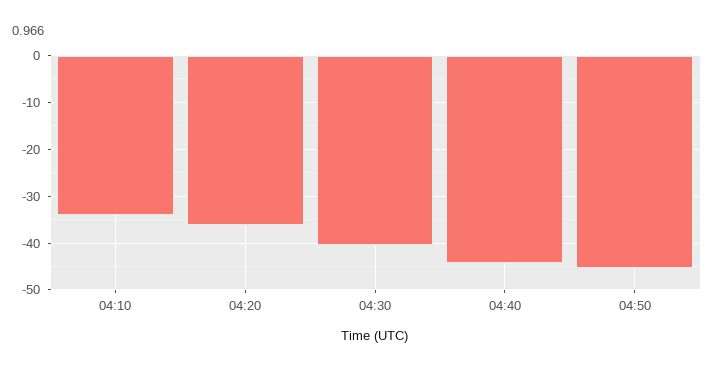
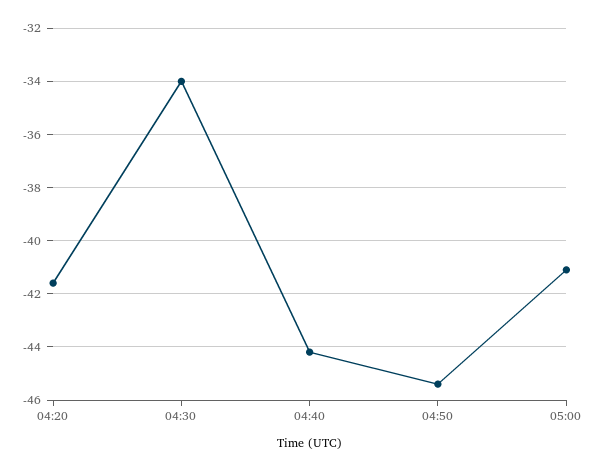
04:10: -34 -> none
04:20: -36 -> -41.5
04:30: -40 -> -34
05:00: none -> -41

